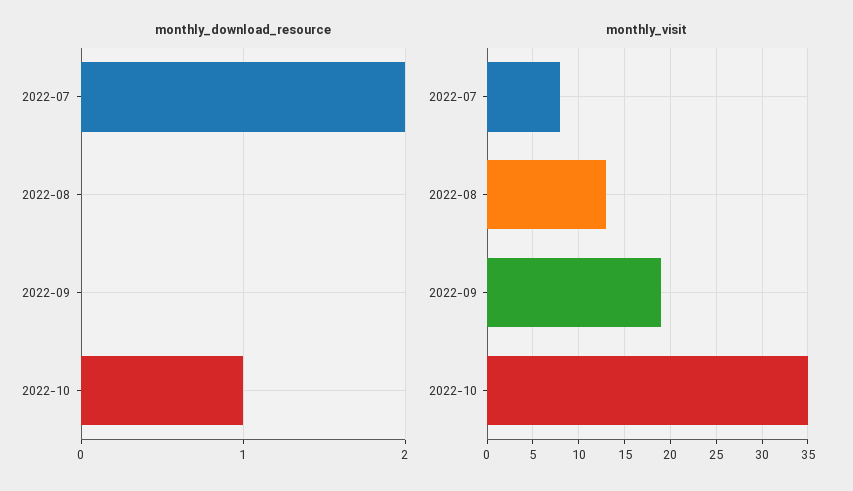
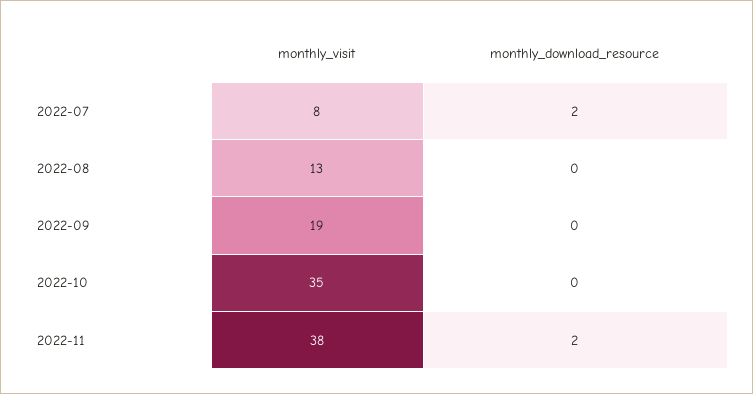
monthly_download_resource, 2022-10: 1 -> 0
monthly_visit, 2022-11: none -> 38
monthly_download_resource, 2022-11: none -> 2

